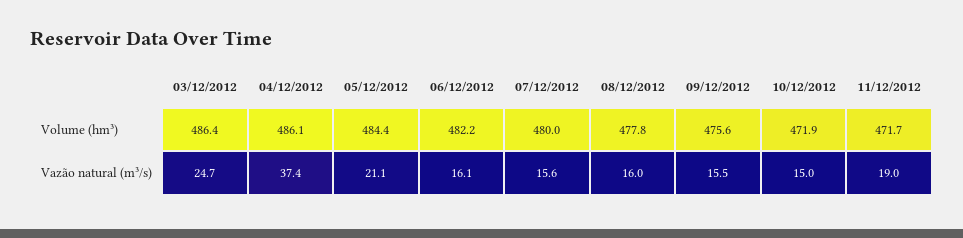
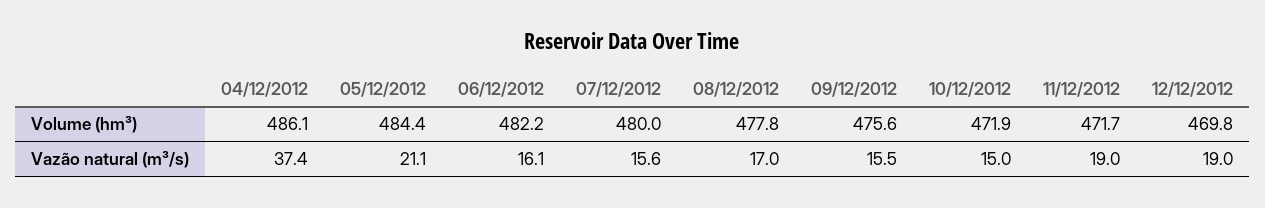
03/12/2012, Volume (hm³): 486.4 -> none
03/12/2012, Vazão natural (m³/s): 24.7 -> none
08/12/2012, Vazão natural (m³/s): 16 -> 17
12/12/2012, Volume (hm³): none -> 469.8
12/12/2012, Vazão natural (m³/s): none -> 19

